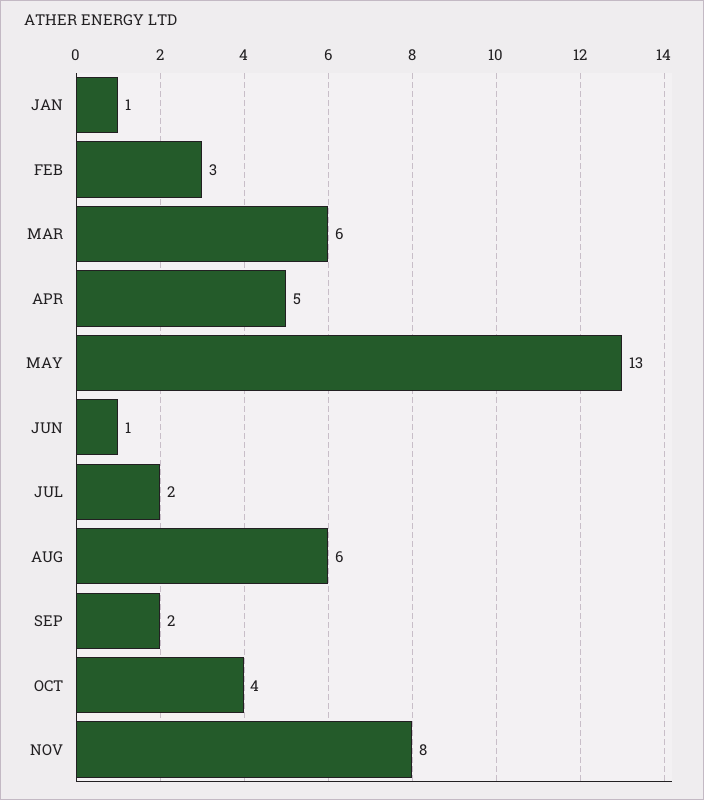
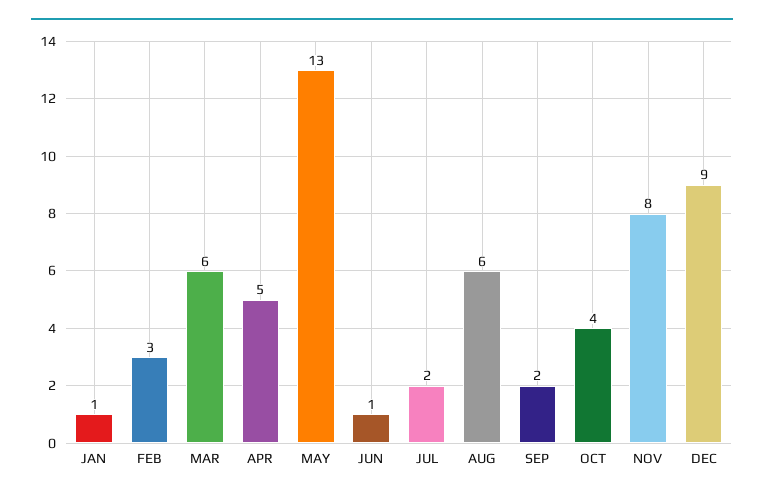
DEC: none -> 9

